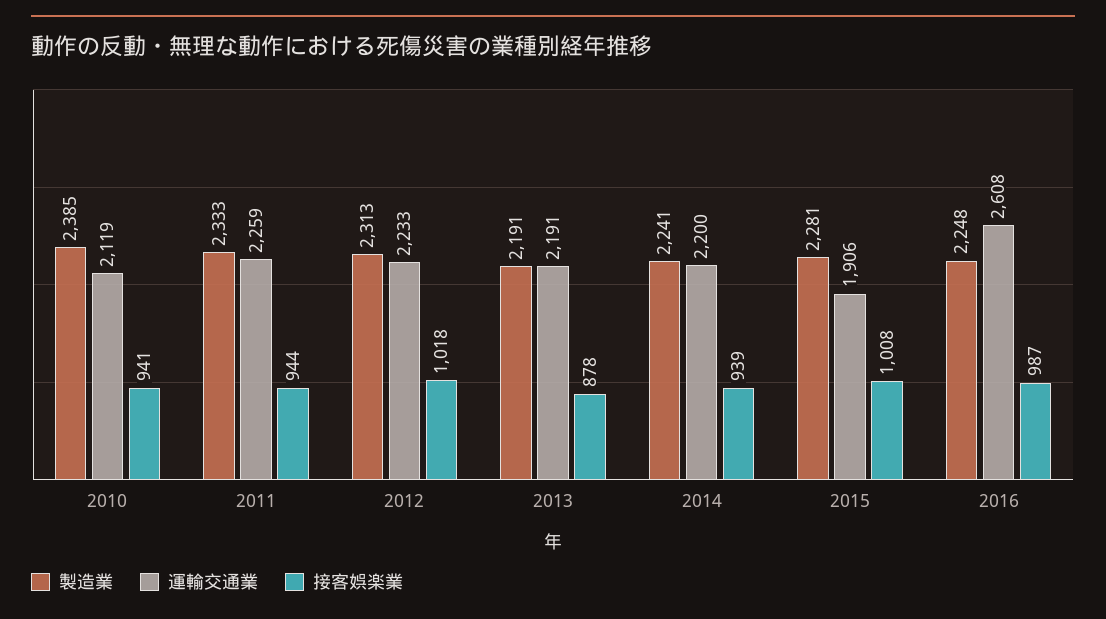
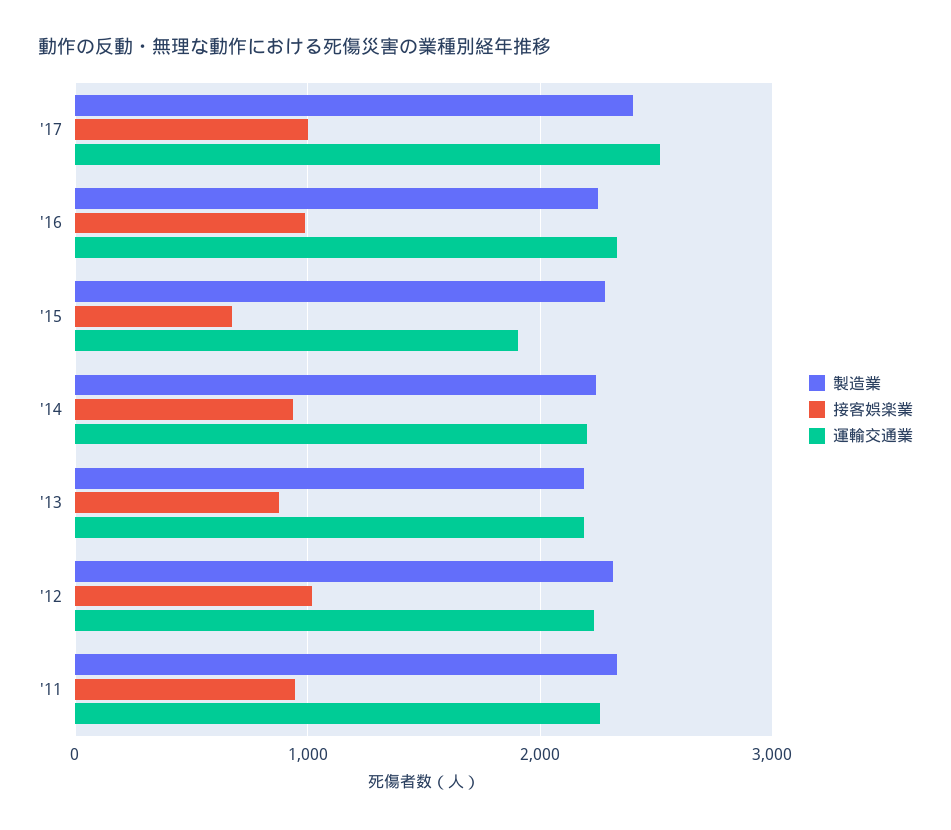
製造業, 2010: 2385 -> none
運輸交通業, 2010: 2119 -> none
接客娯楽業, 2010: 941 -> none
接客娯楽業, 2015: 1008 -> 700
運輸交通業, 2016: 2608 -> 2300
製造業, '17: none -> 2400
接客娯楽業, '17: none -> 1000
運輸交通業, '17: none -> 2500

